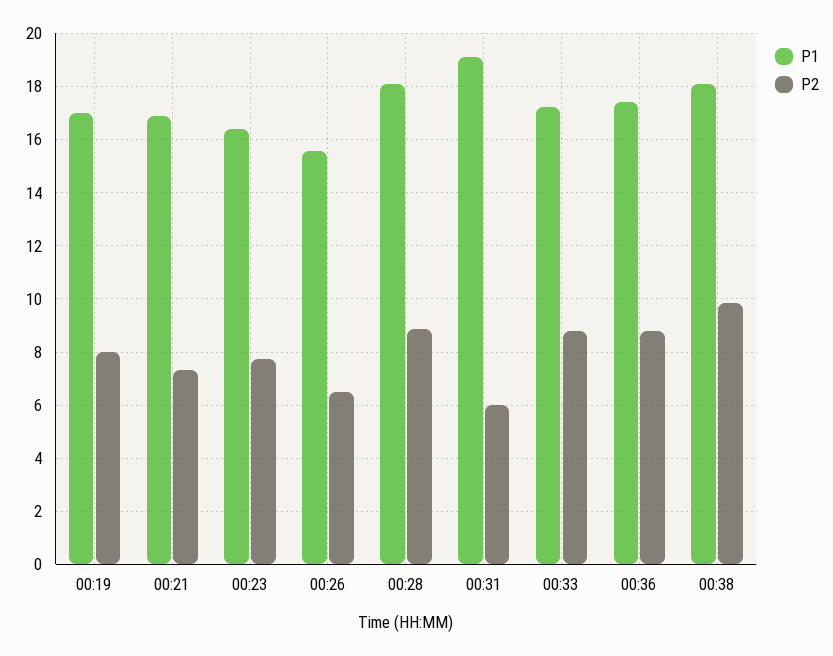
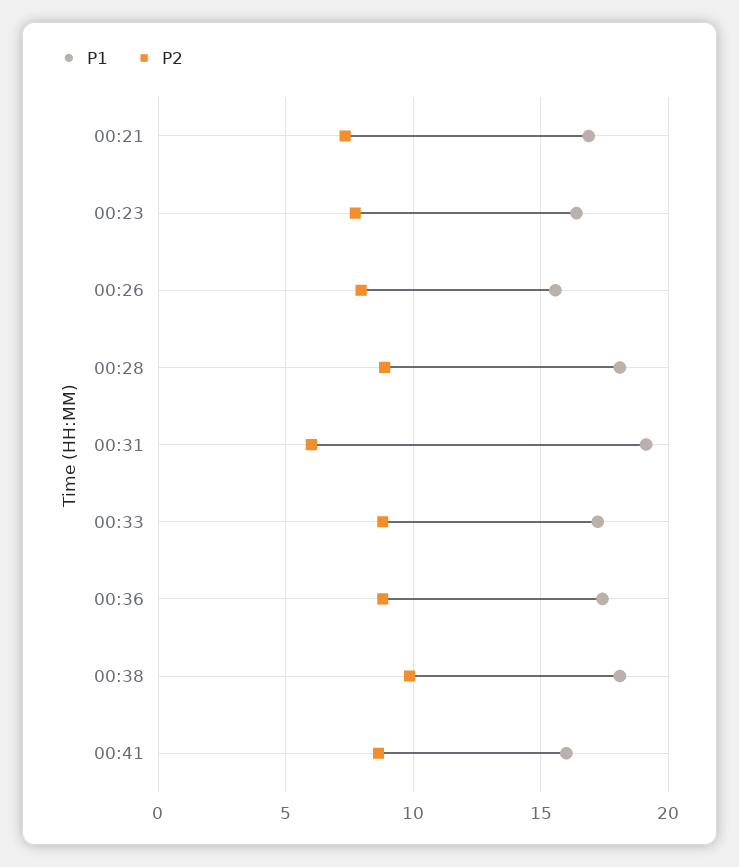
P1, 00:19: 17 -> none
P2, 00:19: 8 -> none
P2, 00:26: 6.5 -> 8
P1, 00:41: none -> 16
P2, 00:41: none -> 8.5

